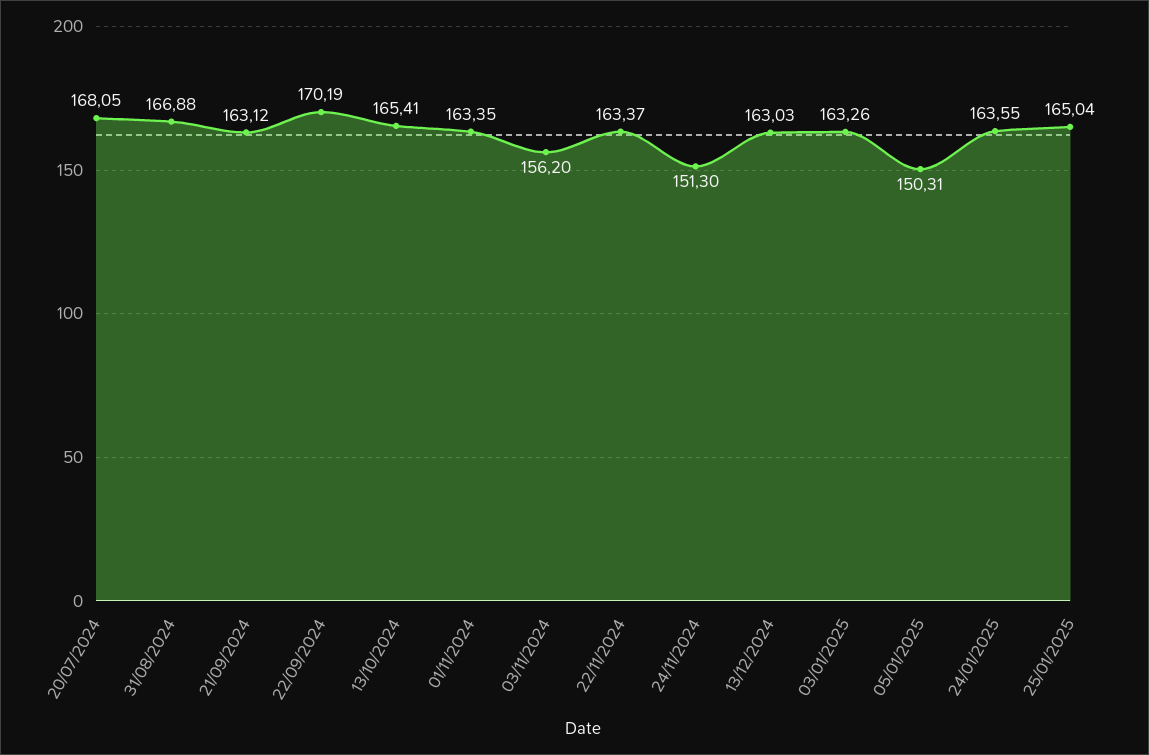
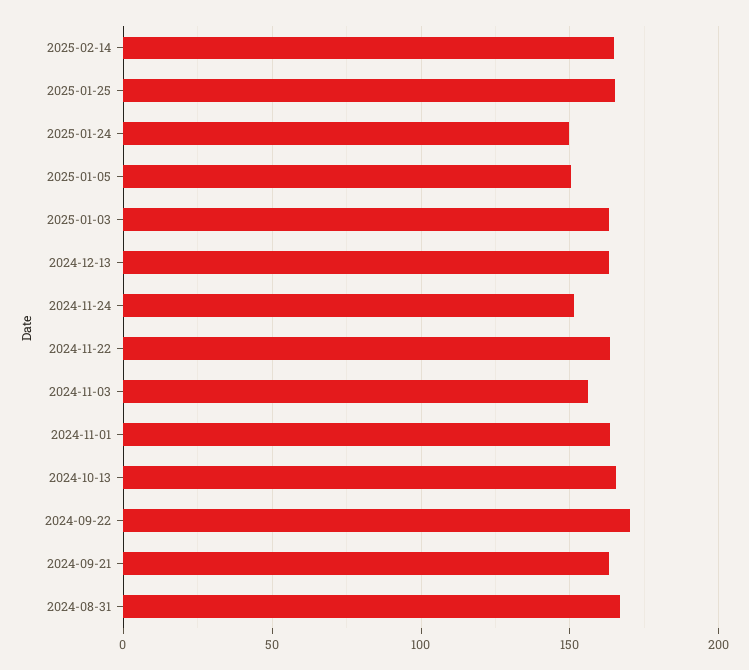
20/07/2024: 168.05 -> none
24/01/2025: 163.55 -> 150
2025-02-14: none -> 165

